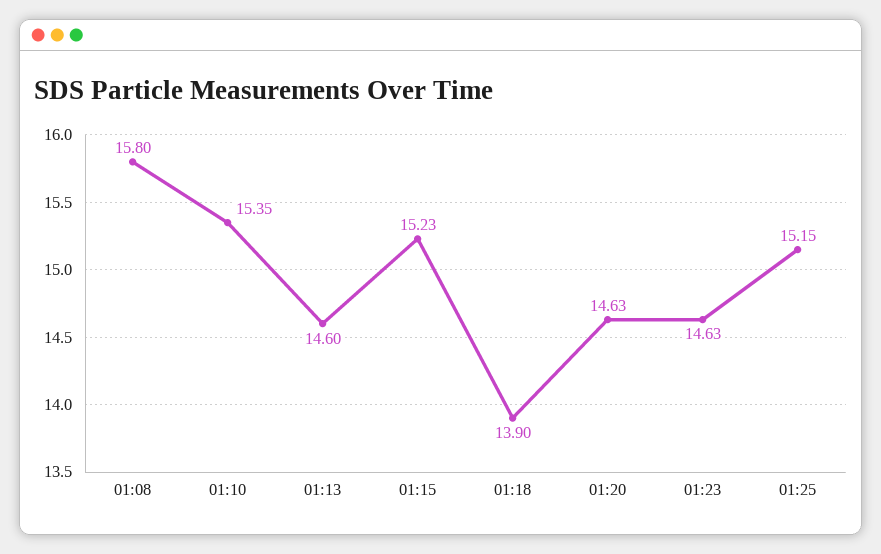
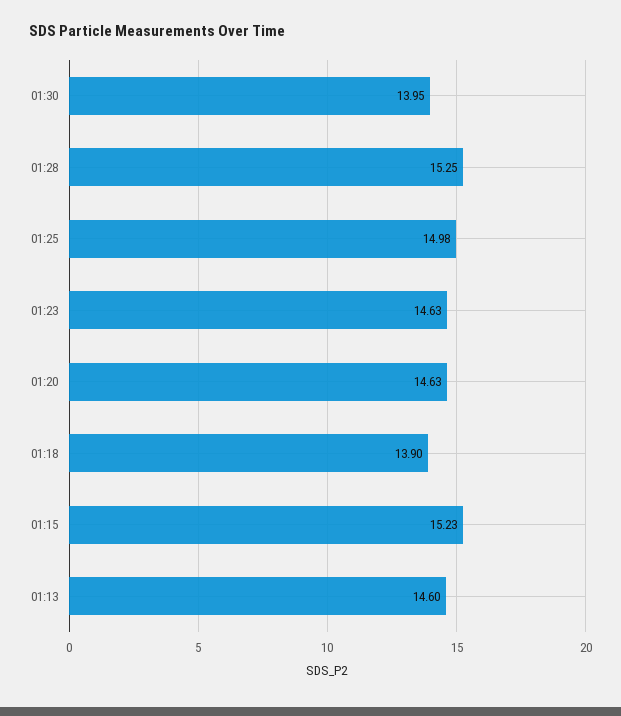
01:08: 15.8 -> none
01:10: 15.35 -> none
01:25: 15.15 -> 14.98
01:30: none -> 13.95
01:28: none -> 15.25

